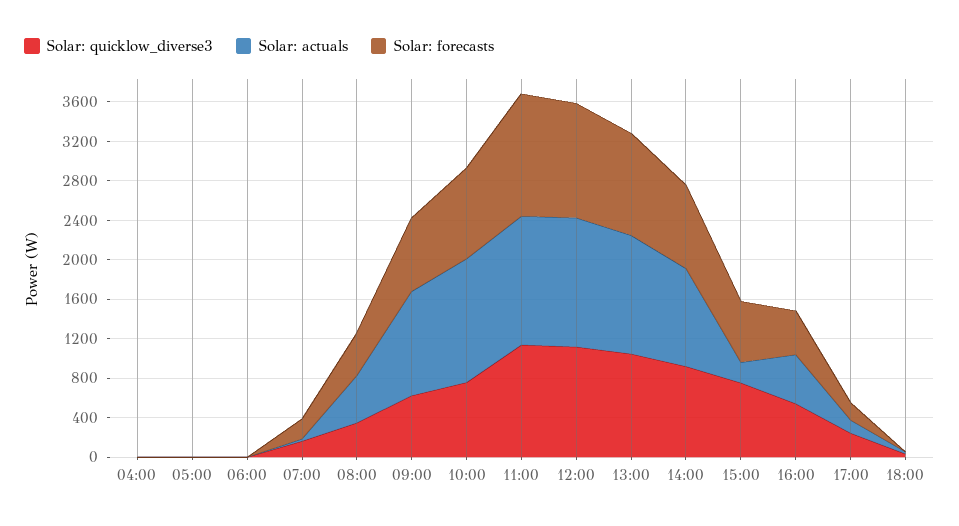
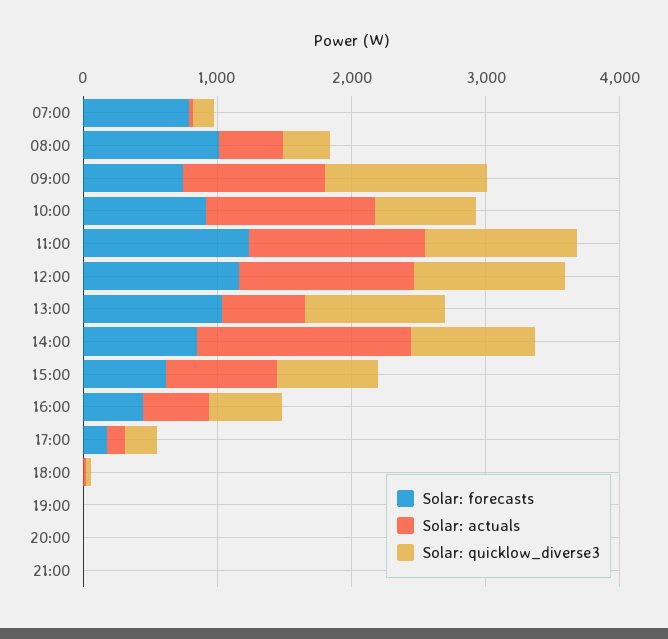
Solar: quicklow_diverse3, 04:00: 0 -> none
Solar: actuals, 04:00: 0 -> none
Solar: forecasts, 04:00: 0 -> none
Solar: quicklow_diverse3, 05:00: 0 -> none
Solar: actuals, 05:00: 0 -> none
Solar: forecasts, 05:00: 0 -> none
Solar: quicklow_diverse3, 06:00: 0 -> none
Solar: actuals, 06:00: 0 -> none
Solar: forecasts, 06:00: 0 -> none
Solar: forecasts, 07:00: 200 -> 800
Solar: forecasts, 08:00: 400 -> 1000
Solar: quicklow_diverse3, 09:00: 600 -> 1200
Solar: actuals, 13:00: 1200 -> 600
Solar: actuals, 14:00: 1000 -> 1600
Solar: actuals, 15:00: 200 -> 800
Solar: forecasts, 19:00: none -> 0
Solar: actuals, 19:00: none -> 0
Solar: quicklow_diverse3, 19:00: none -> 0
Solar: forecasts, 20:00: none -> 0
Solar: actuals, 20:00: none -> 0
Solar: quicklow_diverse3, 20:00: none -> 0
Solar: forecasts, 21:00: none -> 0
Solar: actuals, 21:00: none -> 0
Solar: quicklow_diverse3, 21:00: none -> 0

